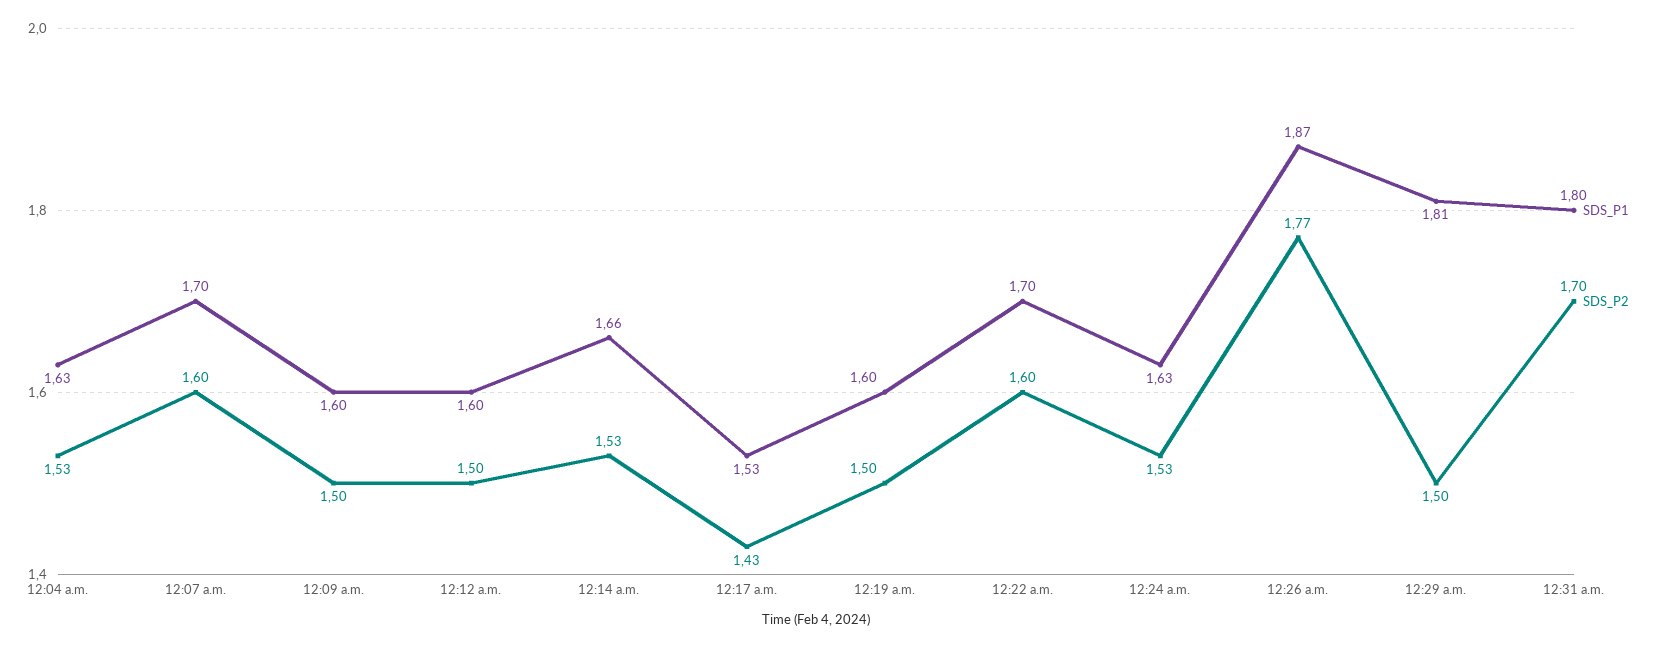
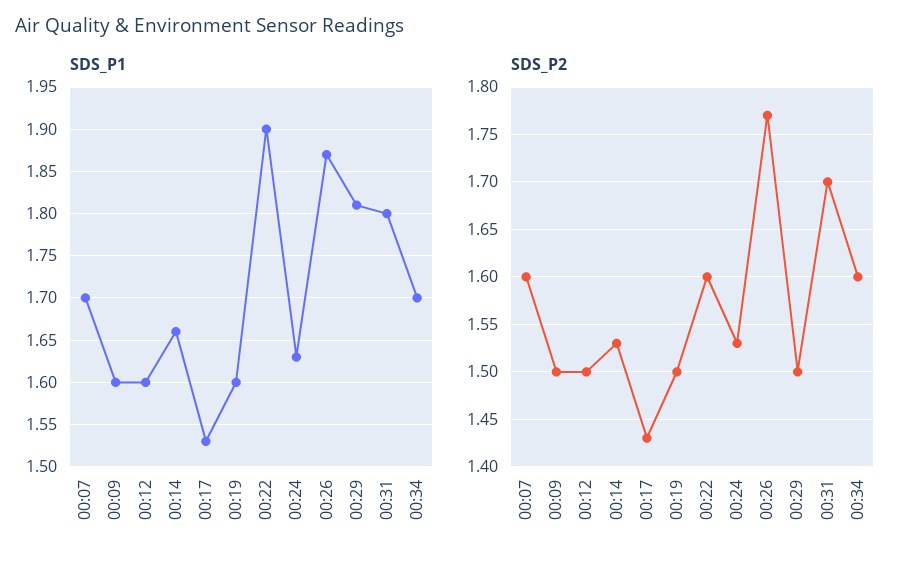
SDS_P1, 12:04 a.m.: 1.63 -> none
SDS_P2, 12:04 a.m.: 1.53 -> none
SDS_P1, 12:22 a.m.: 1.7 -> 1.9
SDS_P1, 00:34: none -> 1.7
SDS_P2, 00:34: none -> 1.6

